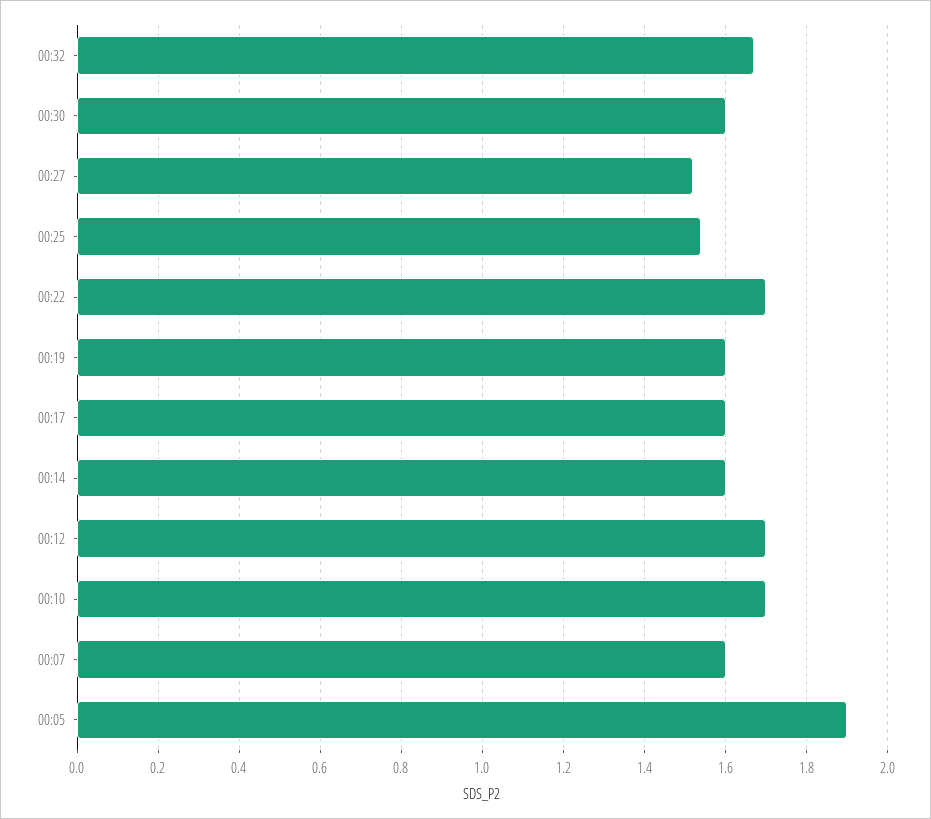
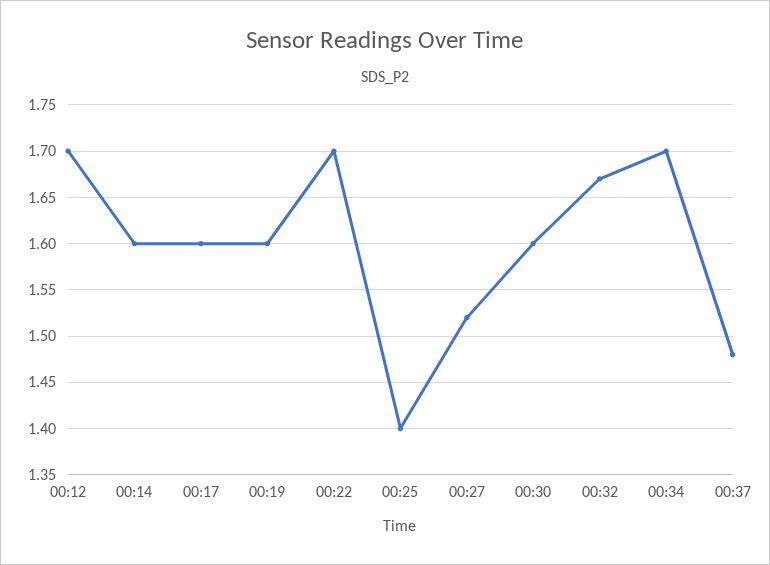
00:25: 1.55 -> 1.4
00:10: 1.7 -> none
00:07: 1.6 -> none
00:05: 1.9 -> none
00:34: none -> 1.7
00:37: none -> 1.48

